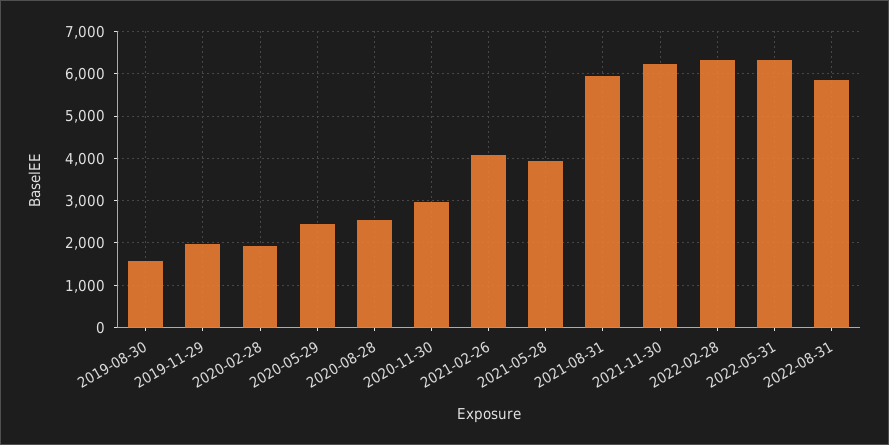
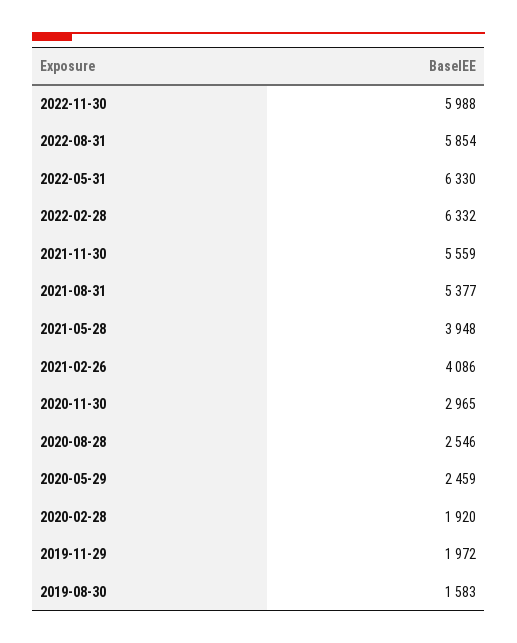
2021-08-31: 6000 -> 5377
2021-11-30: 6200 -> 5559
2022-11-30: none -> 5988

